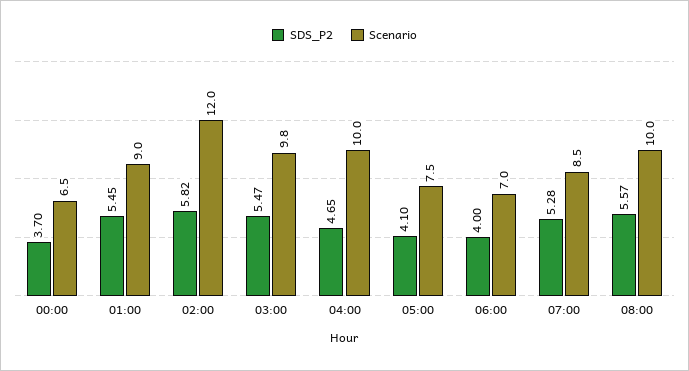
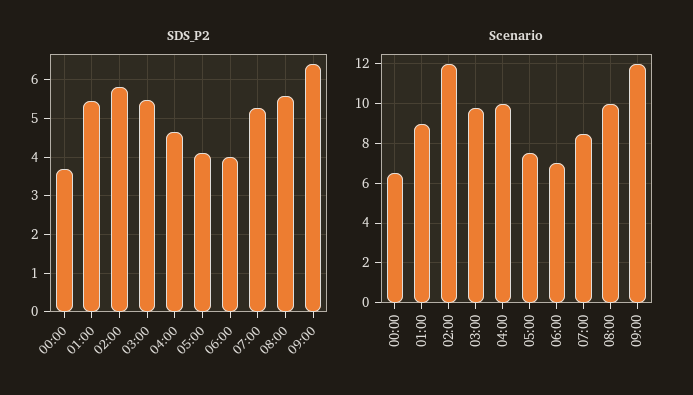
SDS_P2, 09:00: none -> 6.4
Scenario, 09:00: none -> 12

